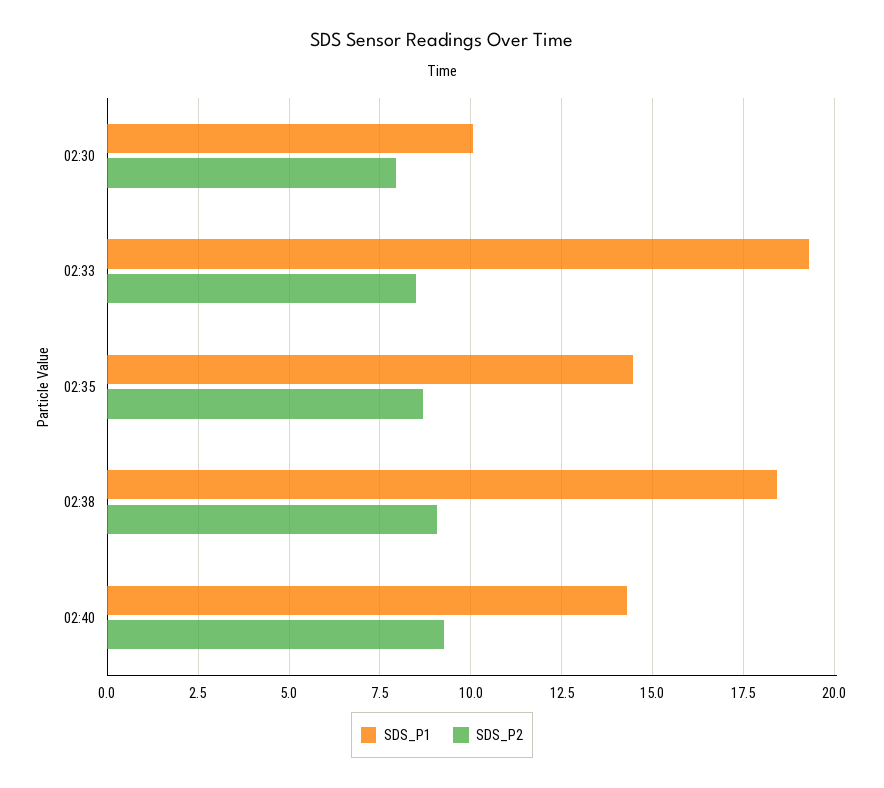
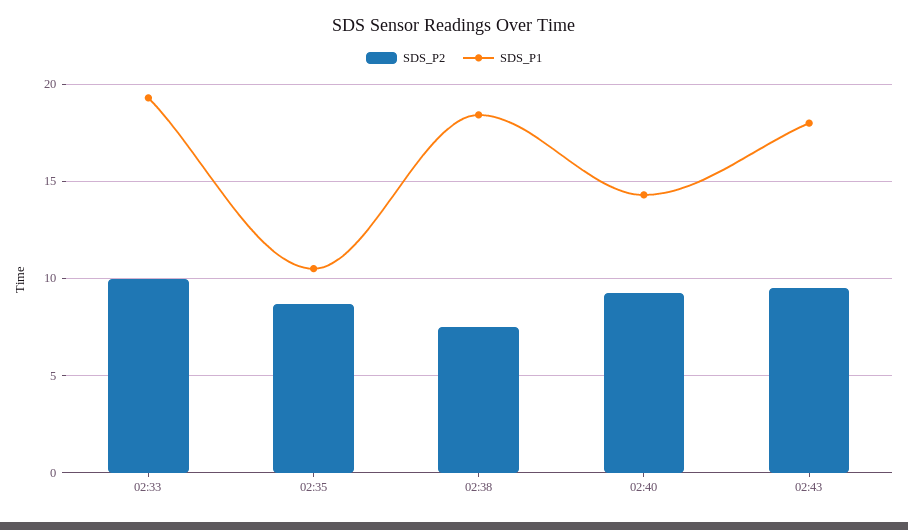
SDS_P1, 02:30: 10 -> none
SDS_P2, 02:30: 8 -> none
SDS_P2, 02:33: 8.5 -> 10
SDS_P1, 02:35: 14.5 -> 10.5
SDS_P2, 02:38: 9 -> 7.5
SDS_P2, 02:43: none -> 9.5
SDS_P1, 02:43: none -> 18

